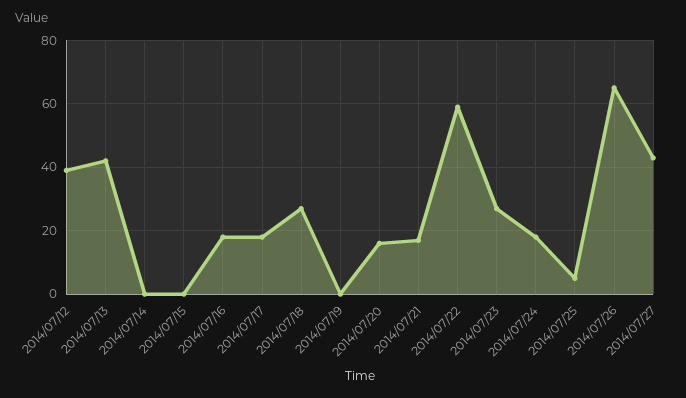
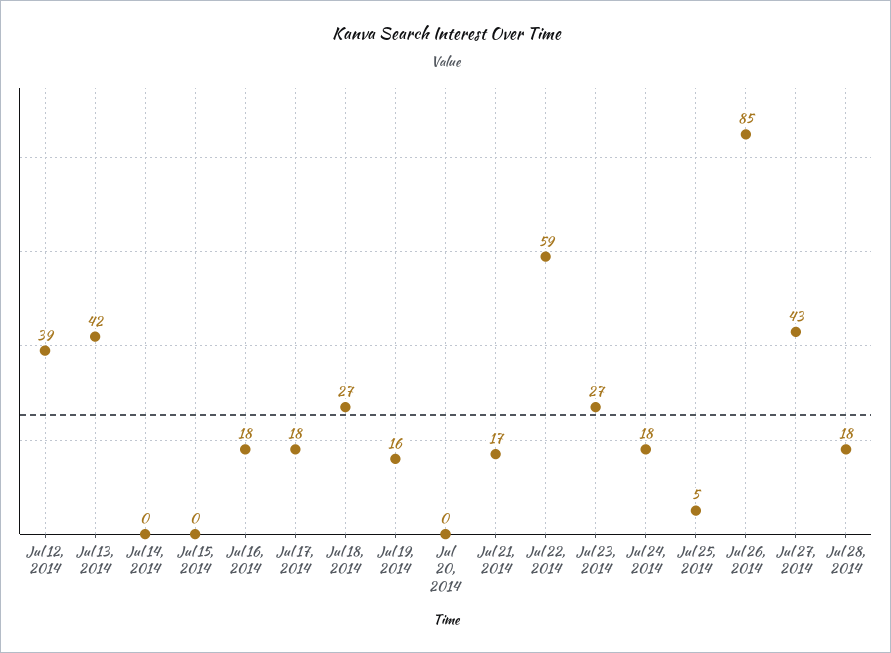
2014/07/19: 0 -> 16
2014/07/20: 15 -> 0
2014/07/26: 65 -> 85
Jul 28, 2014: none -> 18

